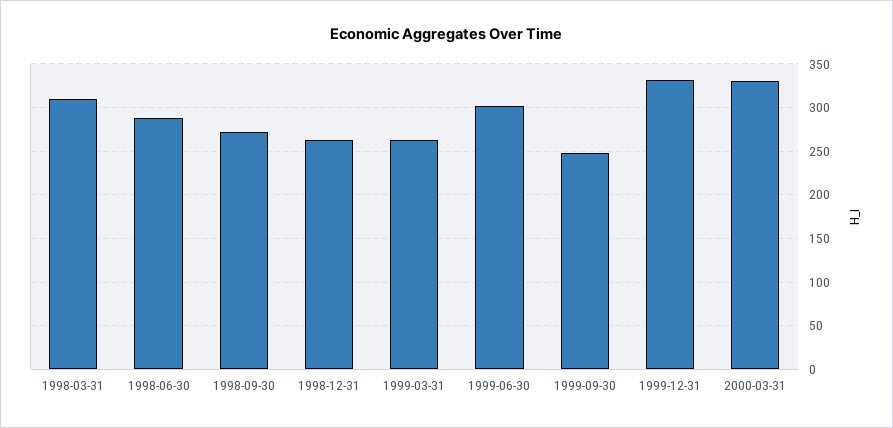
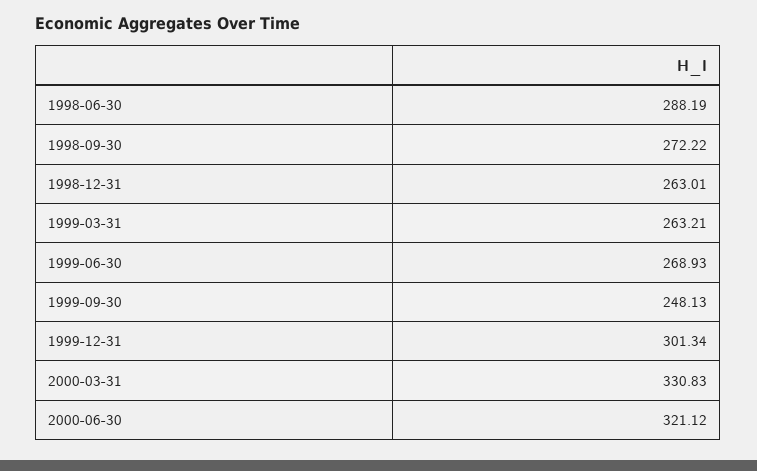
1998-03-31: 310 -> none
1999-06-30: 300 -> 268.93
1999-12-31: 330 -> 301.34
2000-06-30: none -> 321.12

